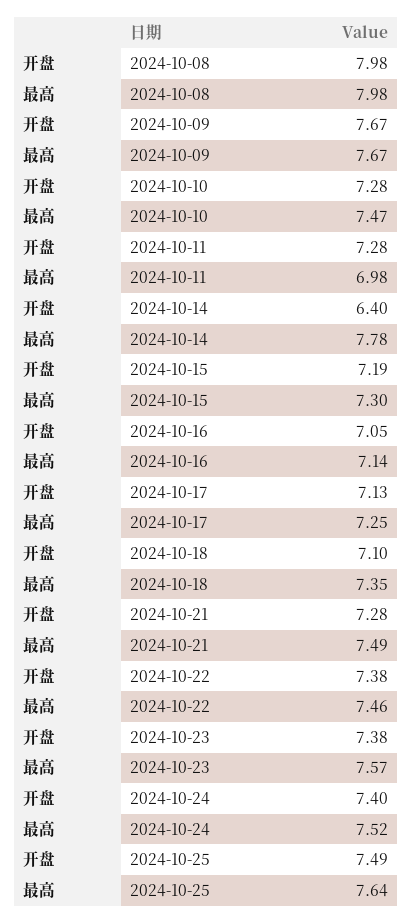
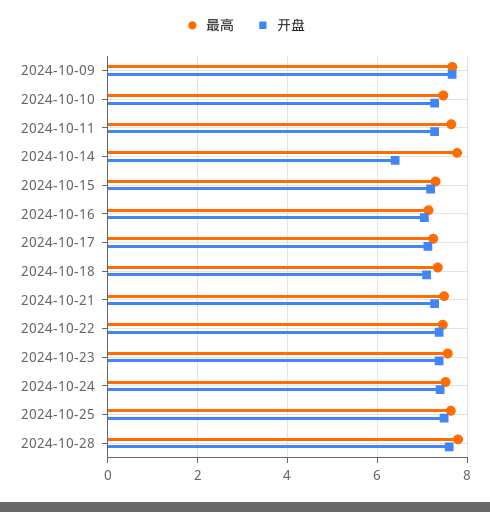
开盘, 2024-10-08: 7.98 -> none
最高, 2024-10-08: 7.98 -> none
最高, 2024-10-11: 6.98 -> 7.6
最高, 2024-10-28: none -> 7.8
开盘, 2024-10-28: none -> 7.6

